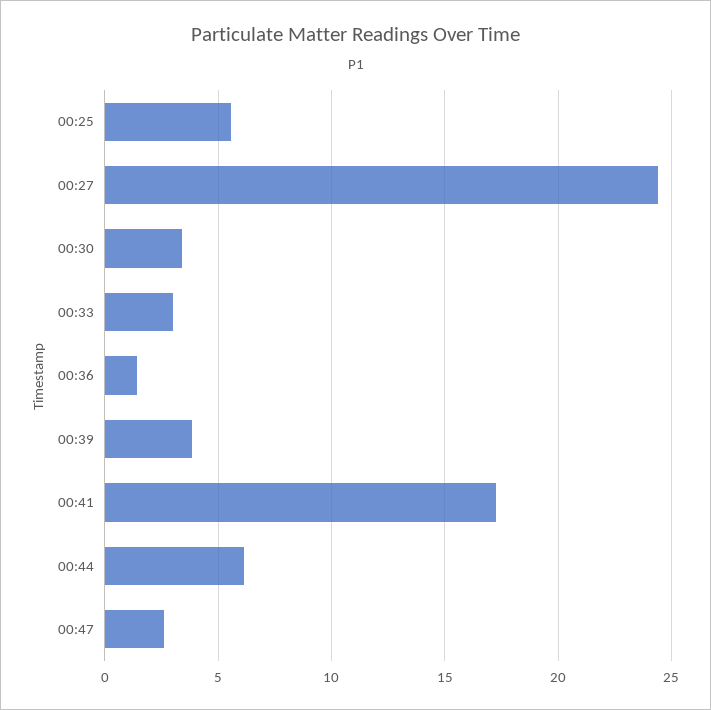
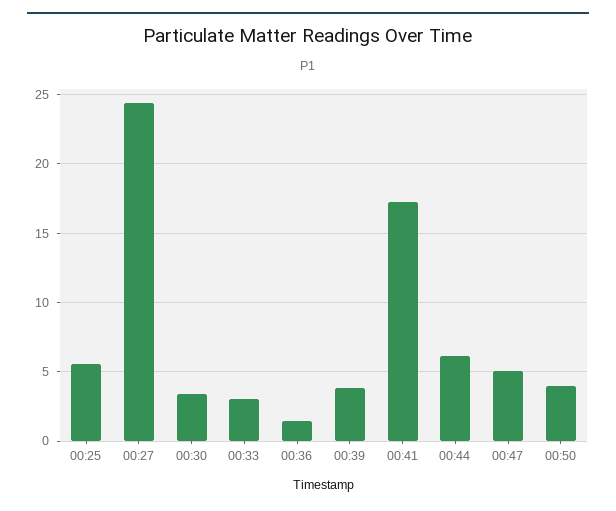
00:47: 2.5 -> 5
00:50: none -> 4

